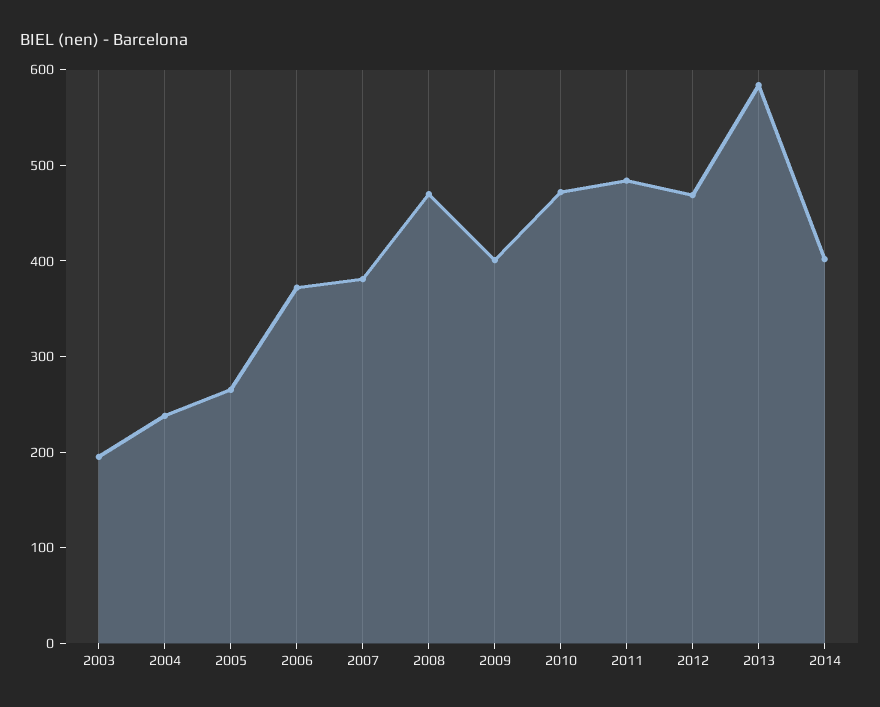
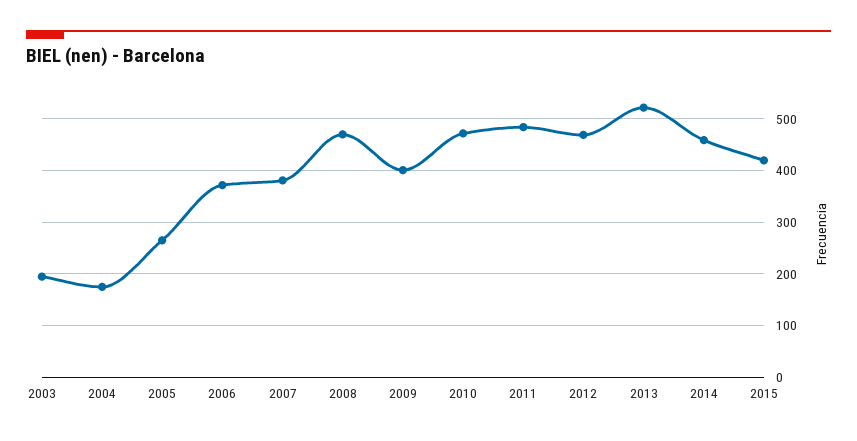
2004: 240 -> 180
2013: 580 -> 520
2014: 400 -> 460
2015: none -> 420

